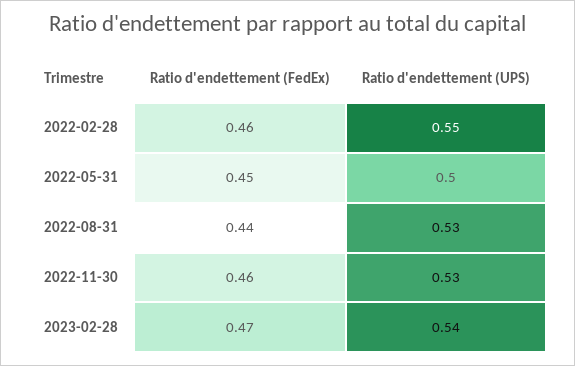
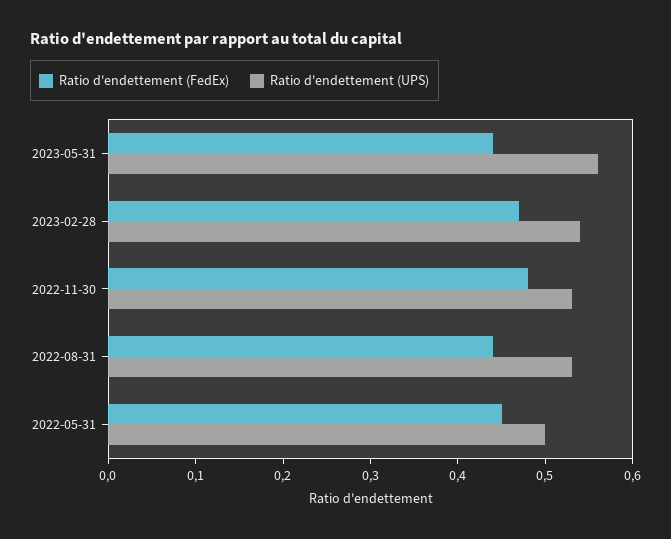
Ratio d'endettement (FedEx), 2022-02-28: 0.46 -> none
Ratio d'endettement (UPS), 2022-02-28: 0.55 -> none
Ratio d'endettement (FedEx), 2022-11-30: 0.46 -> 0.48
Ratio d'endettement (FedEx), 2023-05-31: none -> 0.44
Ratio d'endettement (UPS), 2023-05-31: none -> 0.56

